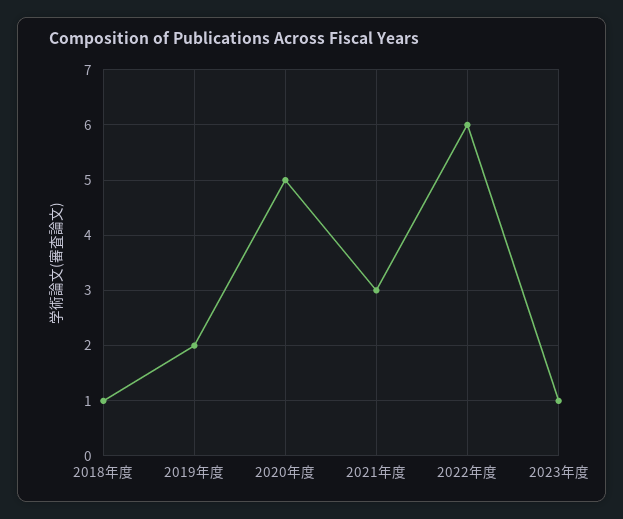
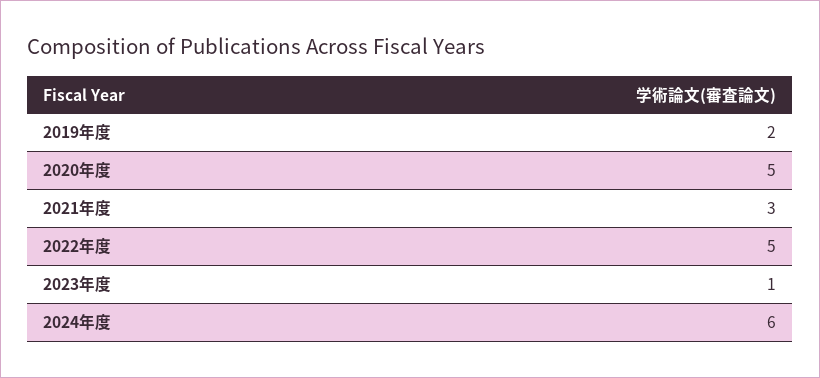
2018年度: 1 -> none
2022年度: 6 -> 5
2024年度: none -> 6

